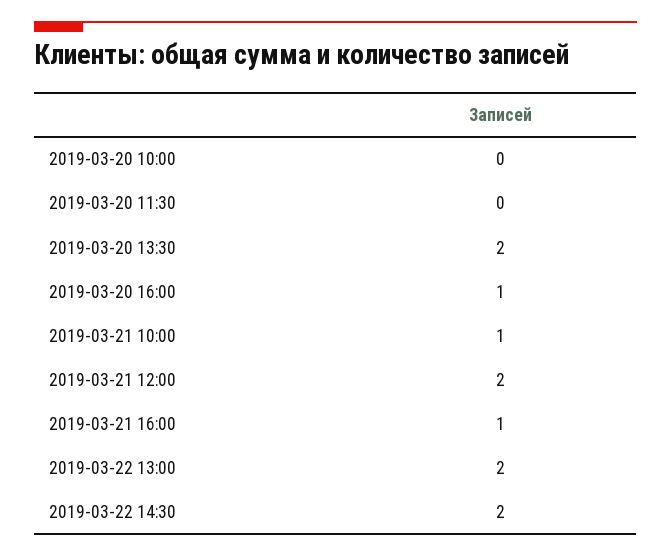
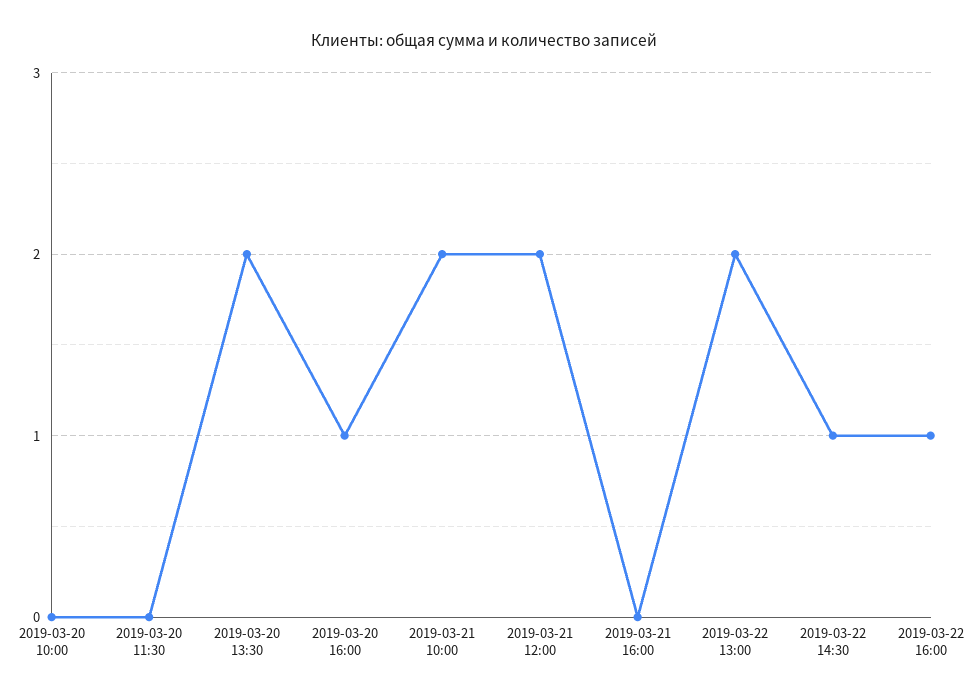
2019-03-21 10:00: 1 -> 2
2019-03-21 16:00: 1 -> 0
2019-03-22 14:30: 2 -> 1
2019-03-22 16:00: none -> 1

